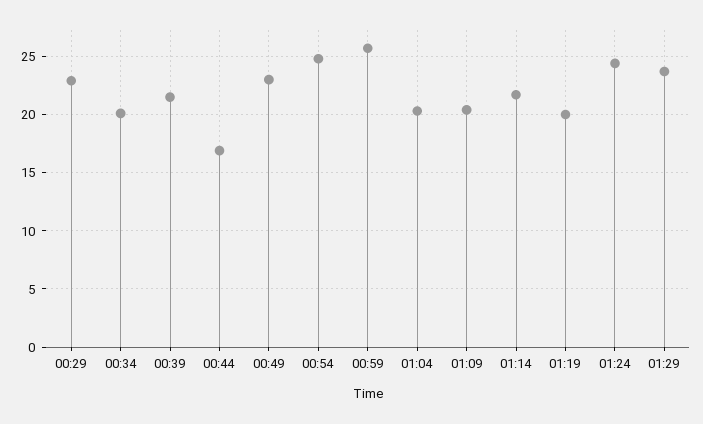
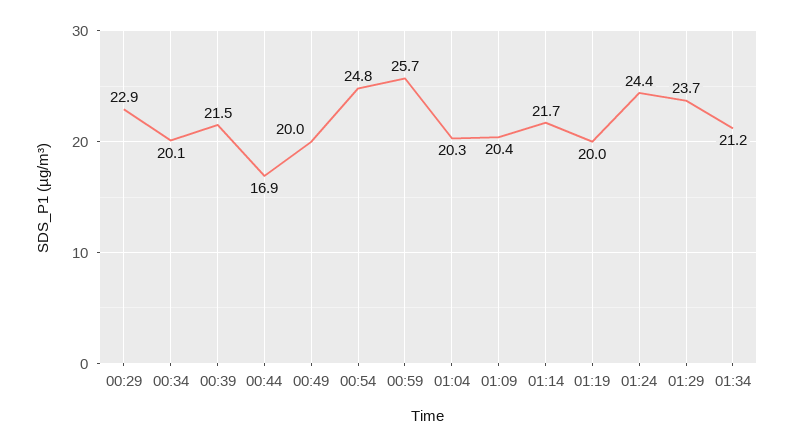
00:49: 23 -> 20
01:34: none -> 21.2

